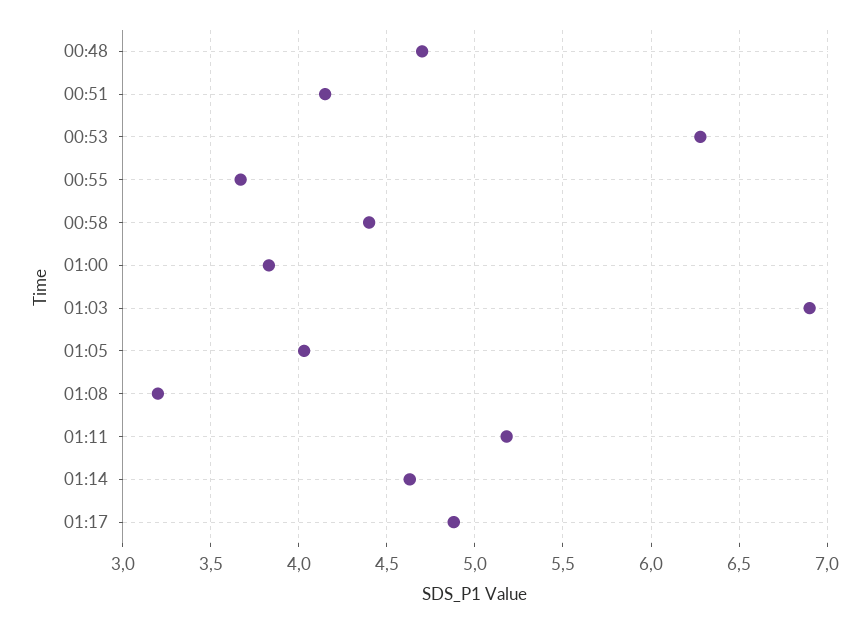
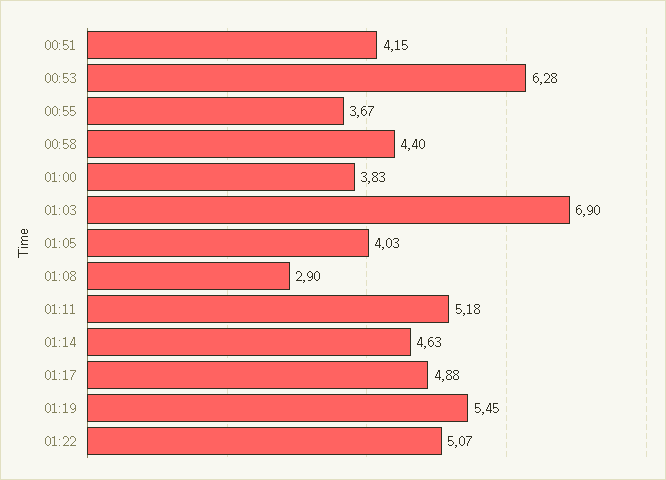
00:48: 4.7 -> none
01:08: 3.2 -> 2.9
01:19: none -> 5.45
01:22: none -> 5.07

